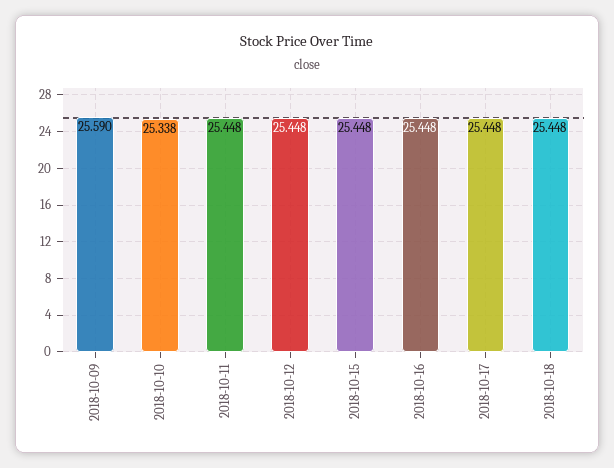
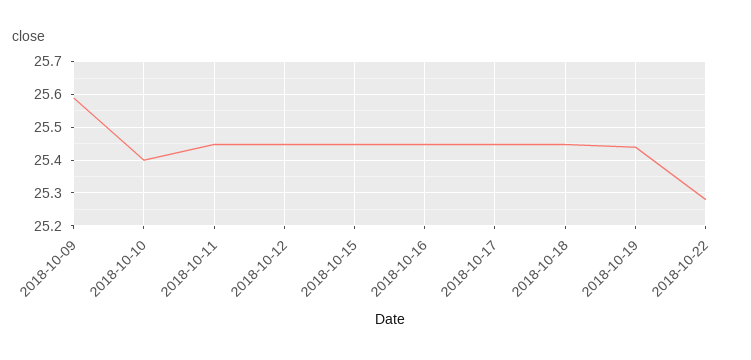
2018-10-10: 25.338 -> 25.4
2018-10-19: none -> 25.44
2018-10-22: none -> 25.28

